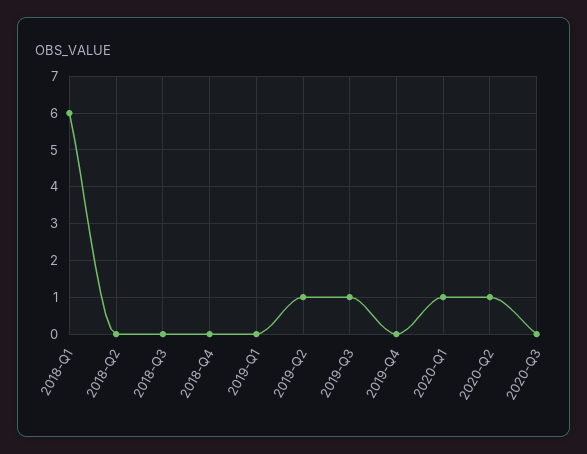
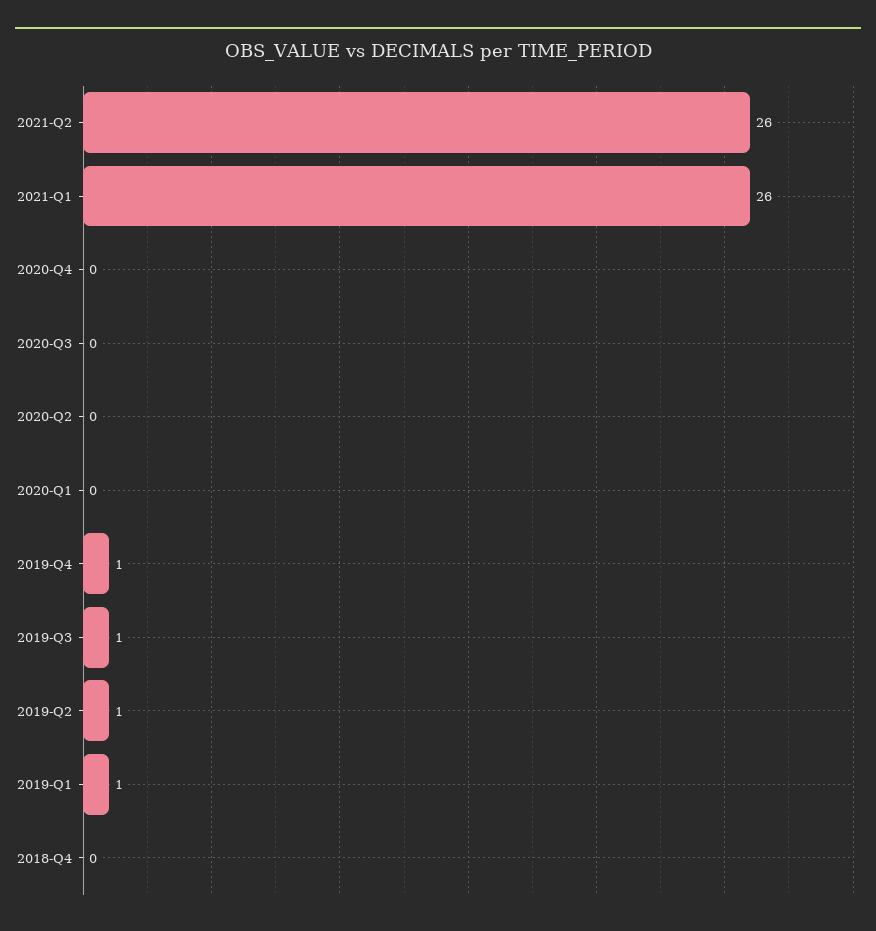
2018-Q1: 6 -> none
2018-Q2: 0 -> none
2018-Q3: 0 -> none
2019-Q1: 0 -> 1
2019-Q4: 0 -> 1
2020-Q1: 1 -> 0
2020-Q2: 1 -> 0
2021-Q2: none -> 26
2021-Q1: none -> 26
2020-Q4: none -> 0

